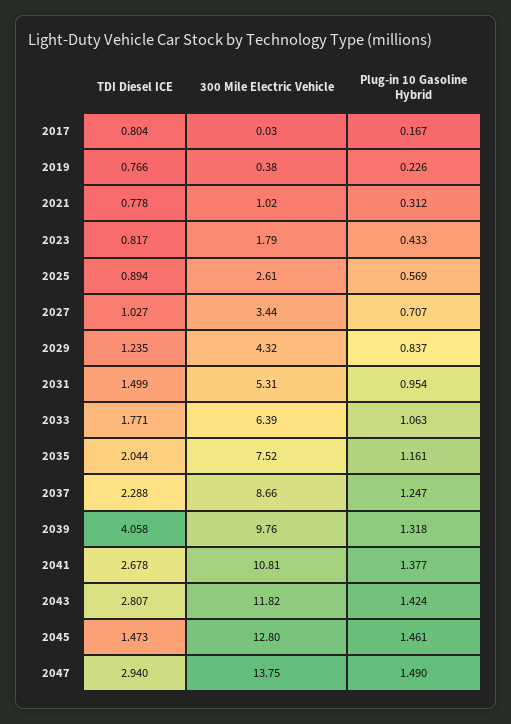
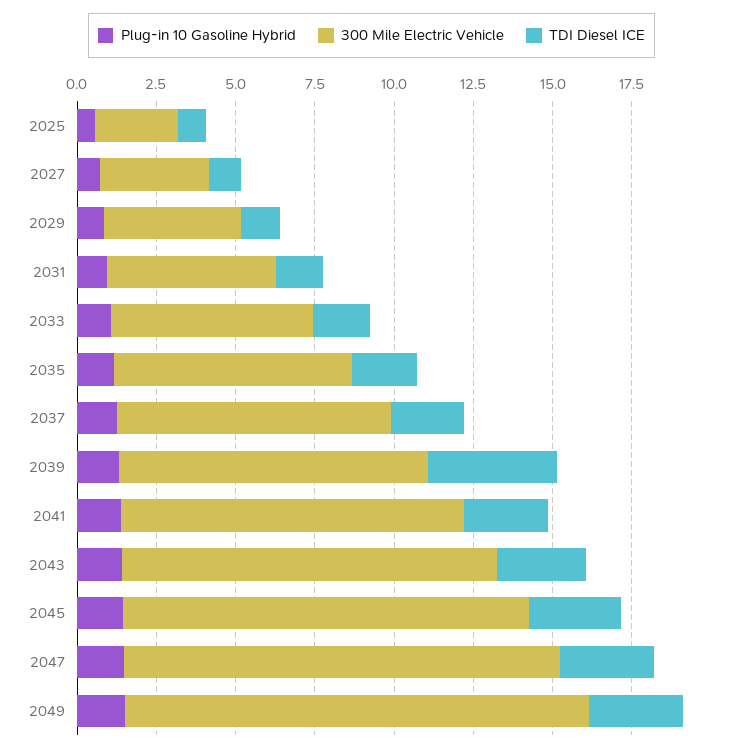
TDI Diesel ICE, 2017: 0.804 -> none
300 Mile Electric Vehicle, 2017: 0.03 -> none
Plug-in 10 Gasoline Hybrid, 2017: 0.167 -> none
TDI Diesel ICE, 2019: 0.766 -> none
300 Mile Electric Vehicle, 2019: 0.38 -> none
Plug-in 10 Gasoline Hybrid, 2019: 0.226 -> none
TDI Diesel ICE, 2021: 0.778 -> none
300 Mile Electric Vehicle, 2021: 1.02 -> none
Plug-in 10 Gasoline Hybrid, 2021: 0.312 -> none
TDI Diesel ICE, 2023: 0.817 -> none
300 Mile Electric Vehicle, 2023: 1.79 -> none
Plug-in 10 Gasoline Hybrid, 2023: 0.433 -> none
TDI Diesel ICE, 2045: 1.473 -> 3
Plug-in 10 Gasoline Hybrid, 2049: none -> 1.5
300 Mile Electric Vehicle, 2049: none -> 14.5
TDI Diesel ICE, 2049: none -> 3

